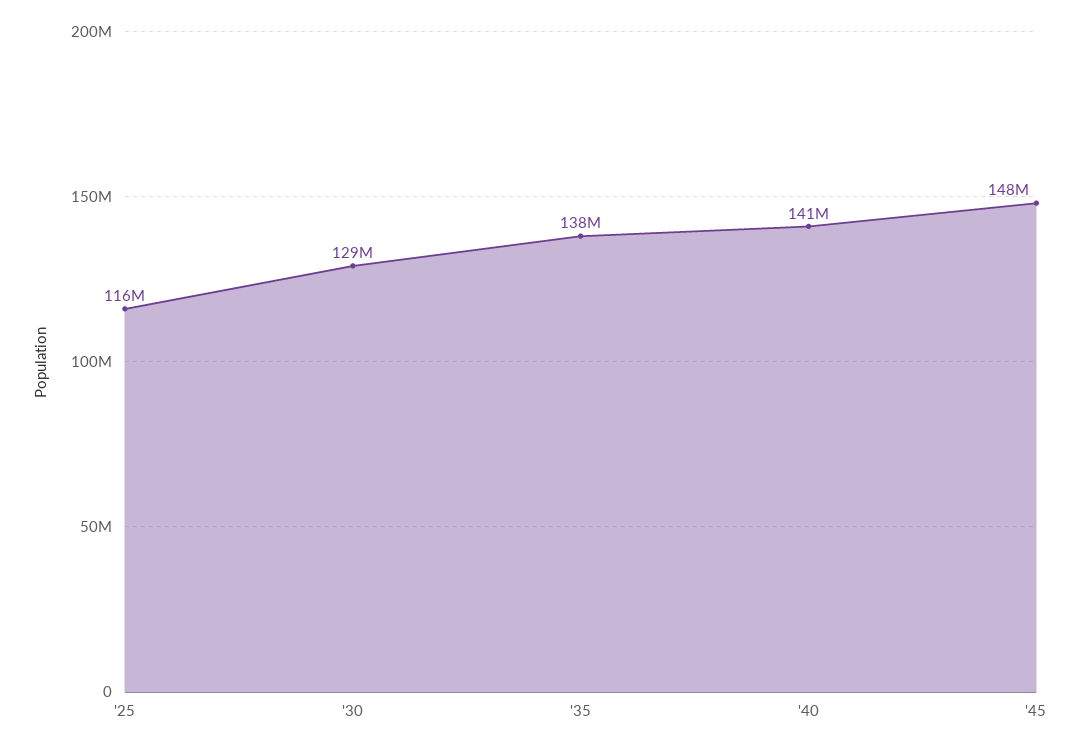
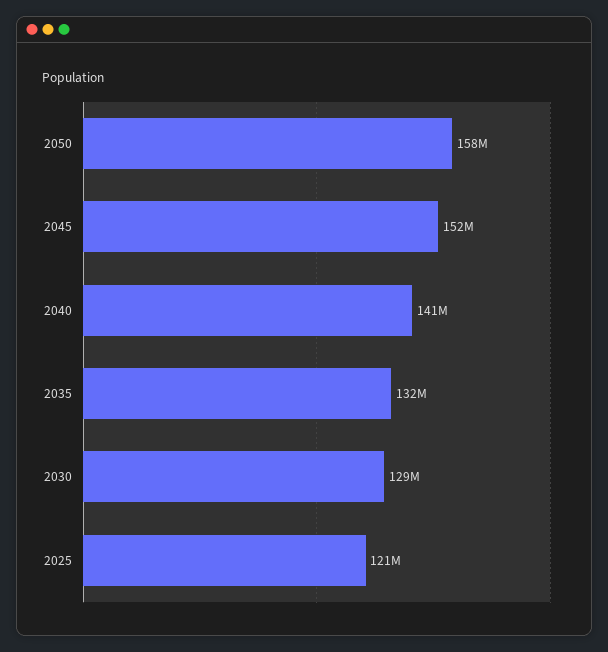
'25: 116000000 -> 121000000
'35: 138000000 -> 132000000
'45: 148000000 -> 152000000
2050: none -> 158000000

